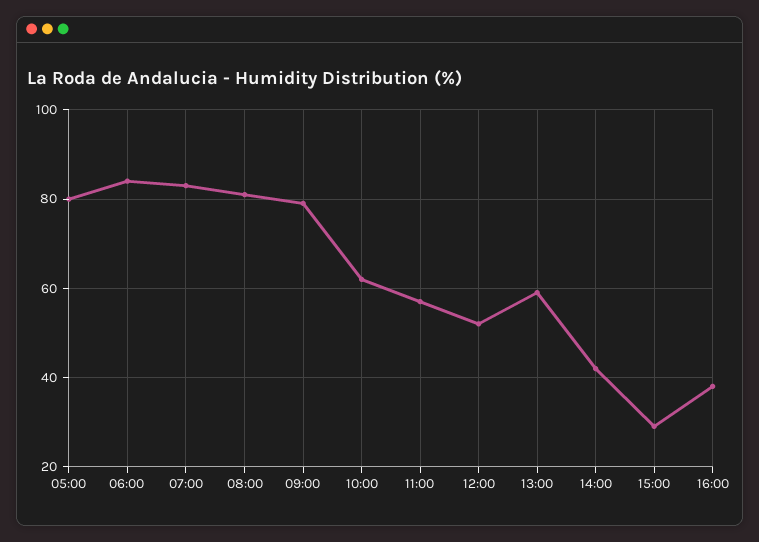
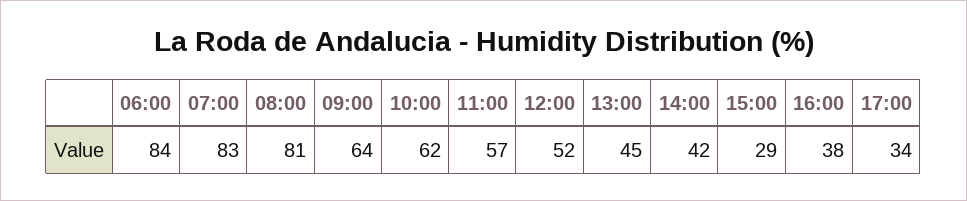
05:00: 80 -> none
09:00: 80 -> 64
13:00: 60 -> 45
17:00: none -> 34

